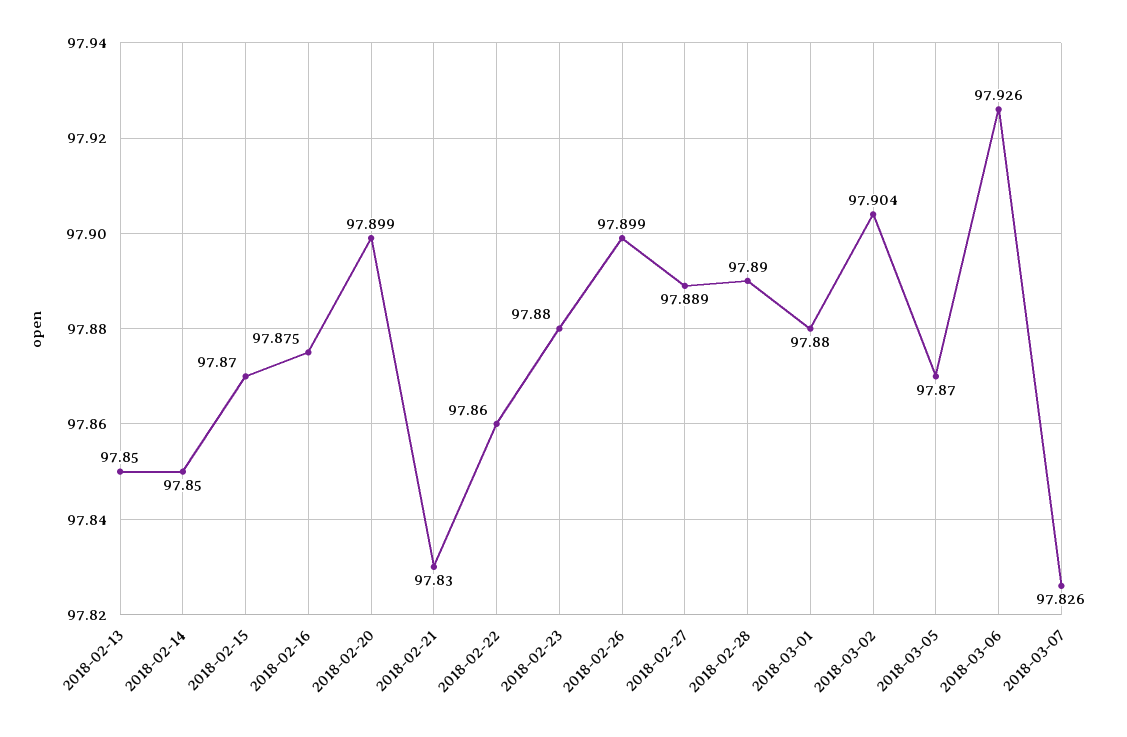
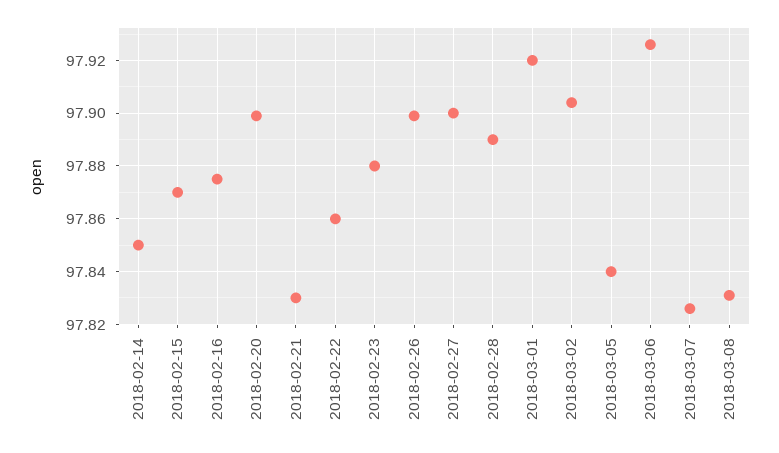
2018-02-13: 97.85 -> none
2018-02-27: 97.889 -> 97.9
2018-03-01: 97.88 -> 97.92
2018-03-05: 97.87 -> 97.84
2018-03-08: none -> 97.83

